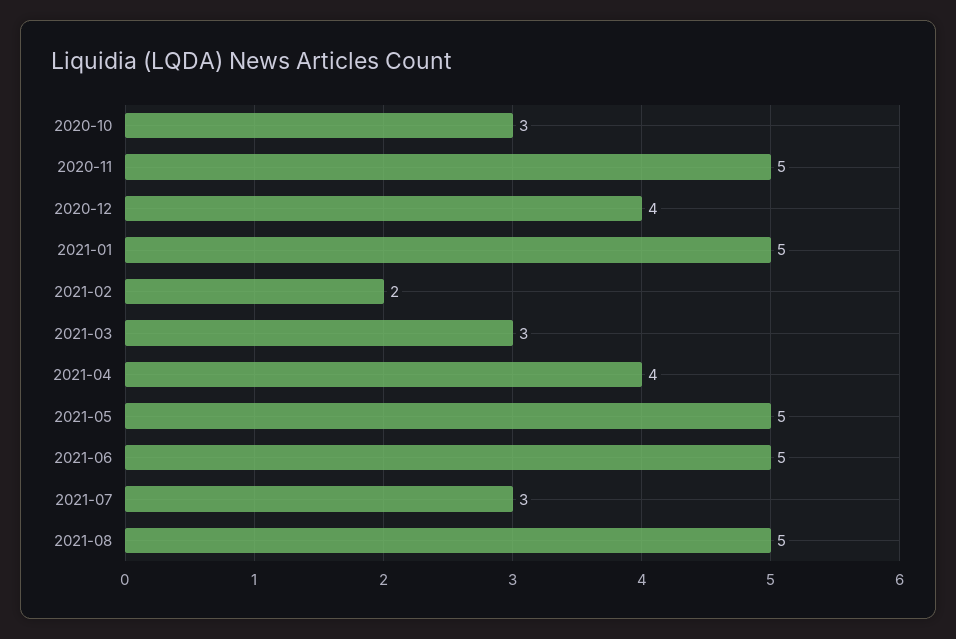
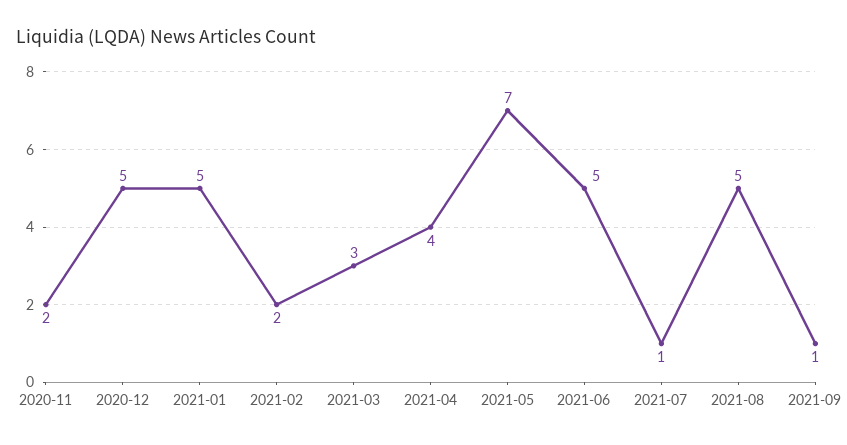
2020-10: 3 -> none
2020-11: 5 -> 2
2020-12: 4 -> 5
2021-05: 5 -> 7
2021-07: 3 -> 1
2021-09: none -> 1

